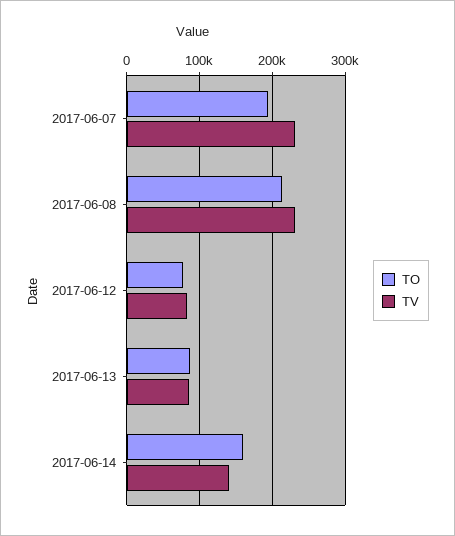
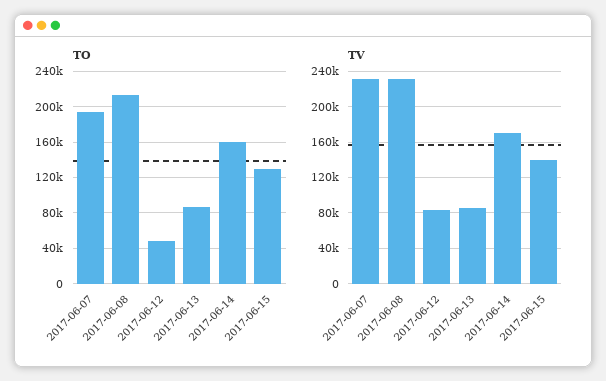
TO, 2017-06-12: 80000 -> 50000
TV, 2017-06-14: 140000 -> 170000
TO, 2017-06-15: none -> 130000
TV, 2017-06-15: none -> 140000

